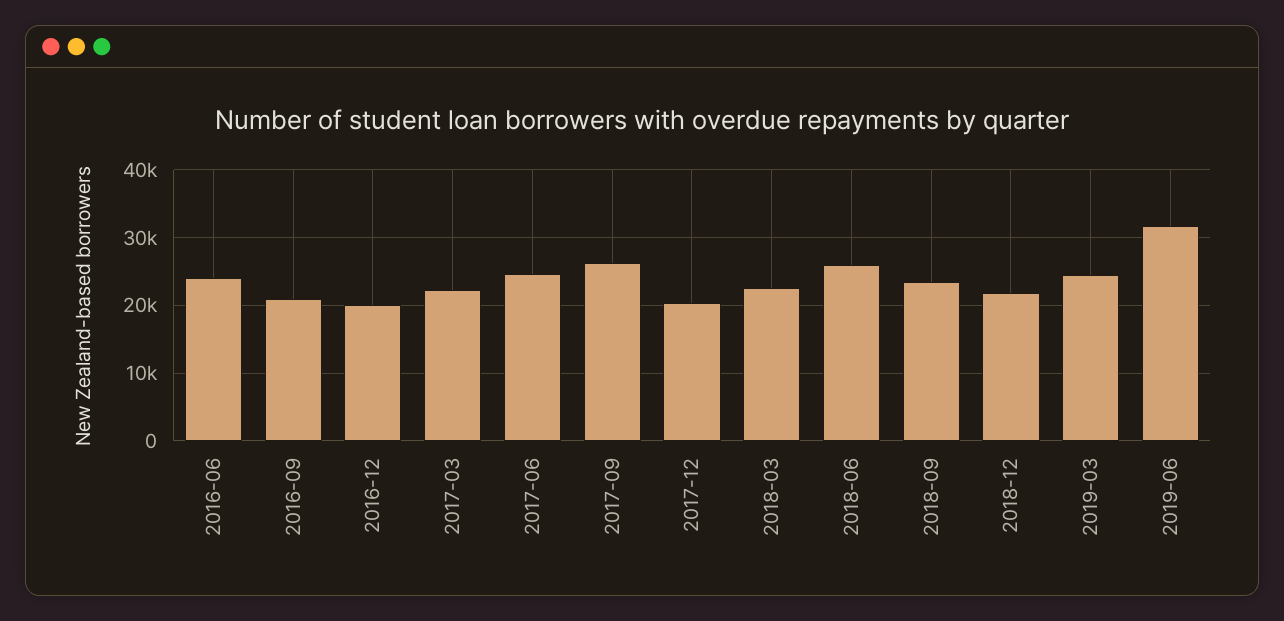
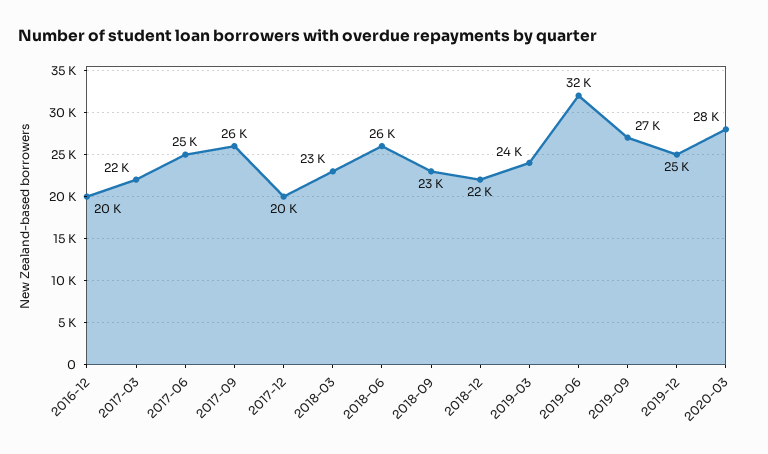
2016-06: 24000 -> none
2016-09: 21000 -> none
2019-09: none -> 27000
2019-12: none -> 25000
2020-03: none -> 28000

